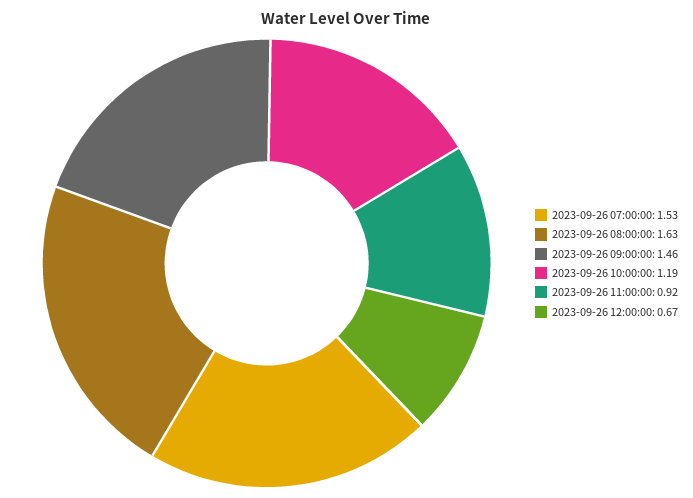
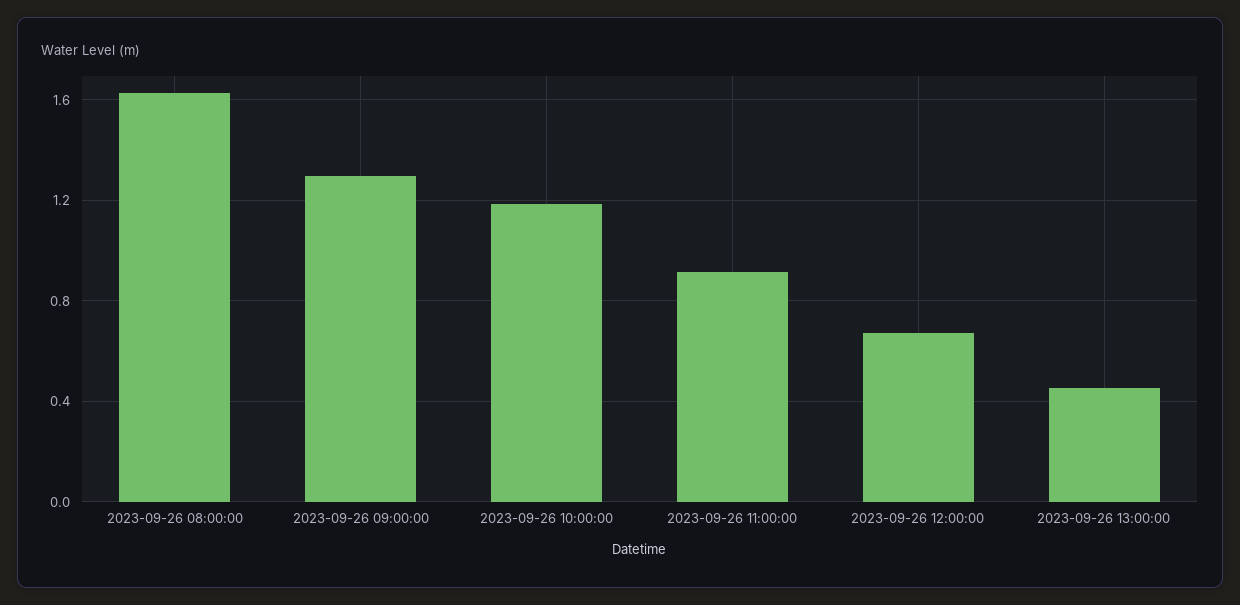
2023-09-26 07:00:00: 1.53 -> none
2023-09-26 09:00:00: 1.46 -> 1.3
2023-09-26 13:00:00: none -> 0.45

